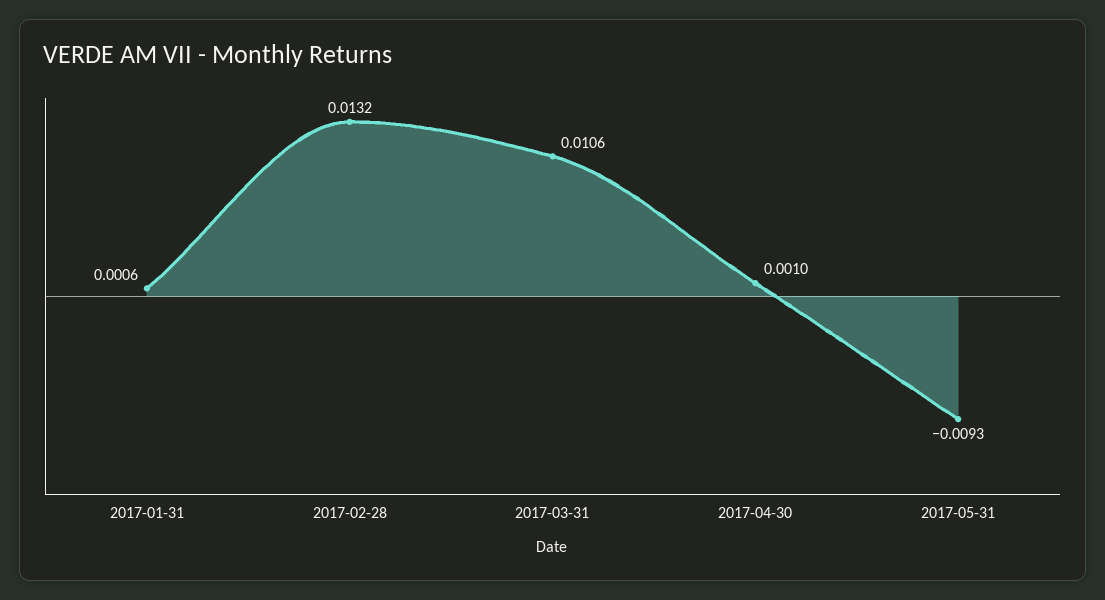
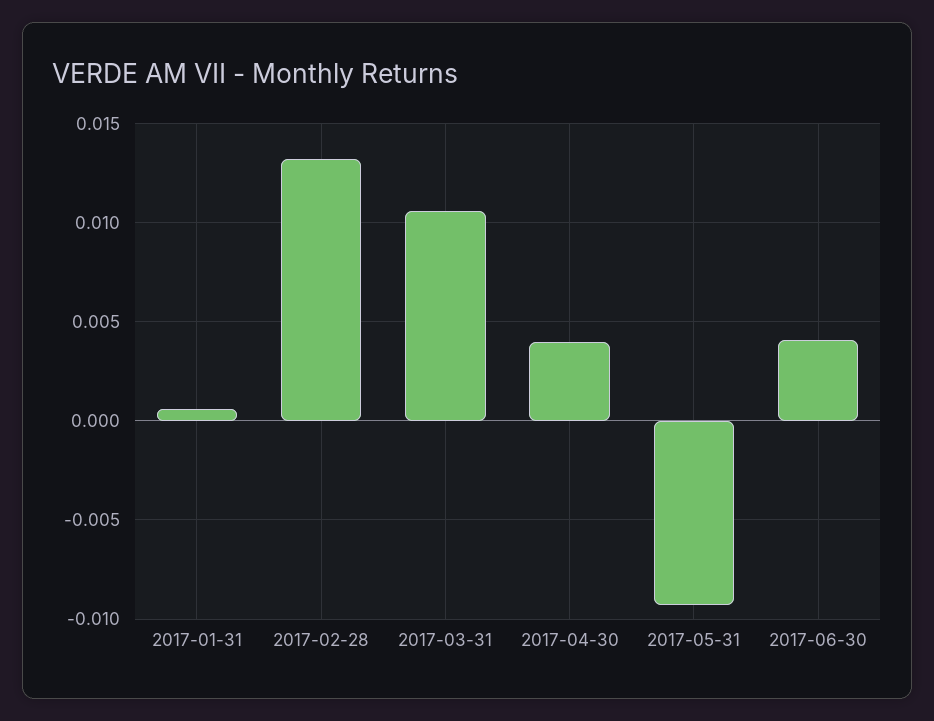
2017-04-30: 0.001 -> 0.004
2017-06-30: none -> 0.004

